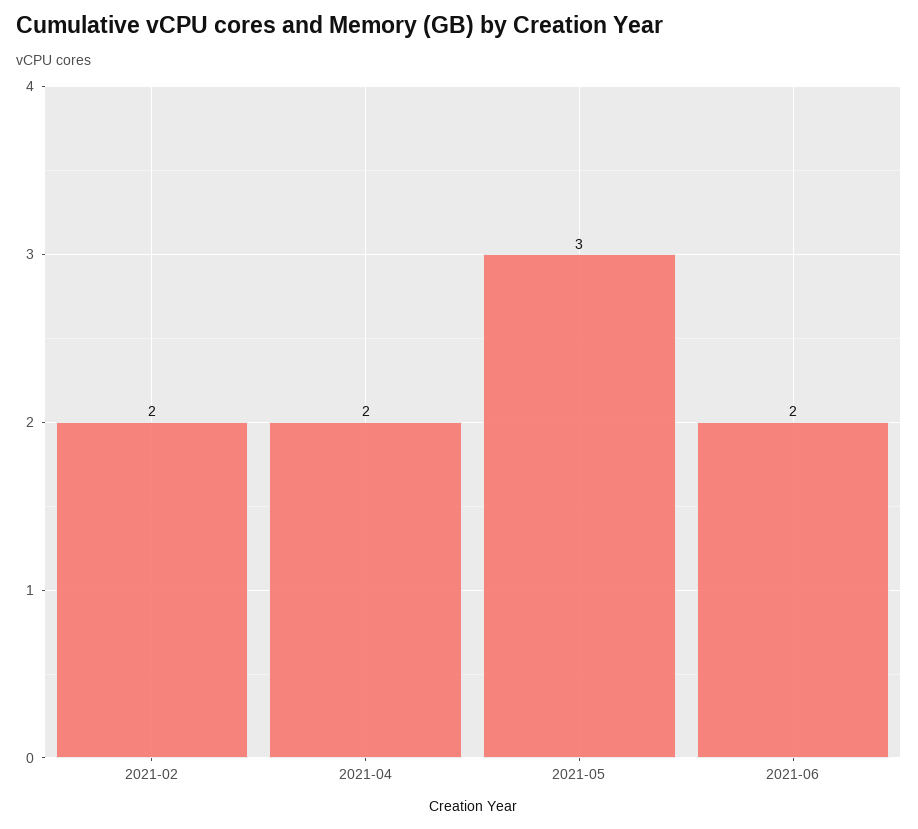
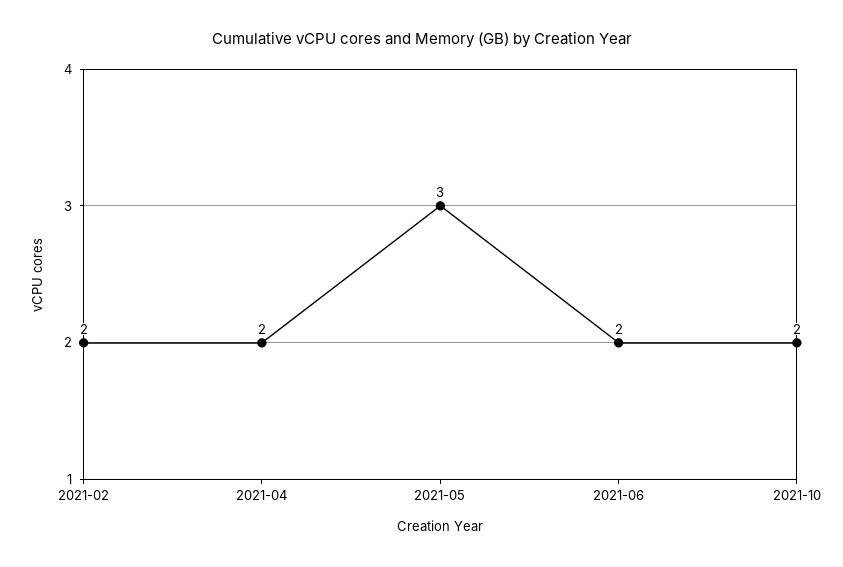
2021-10: none -> 2

